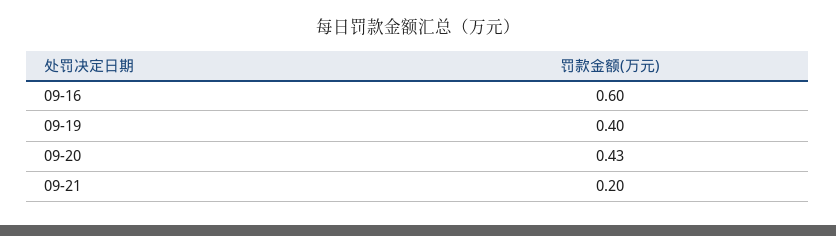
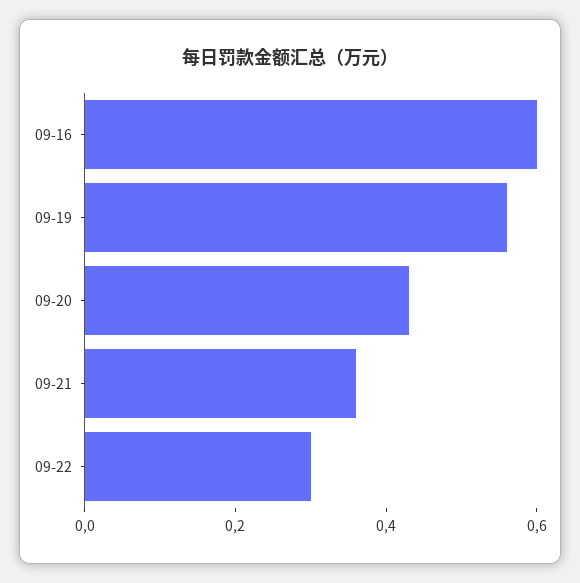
09-19: 0.4 -> 0.55
09-21: 0.2 -> 0.35
09-22: none -> 0.3

